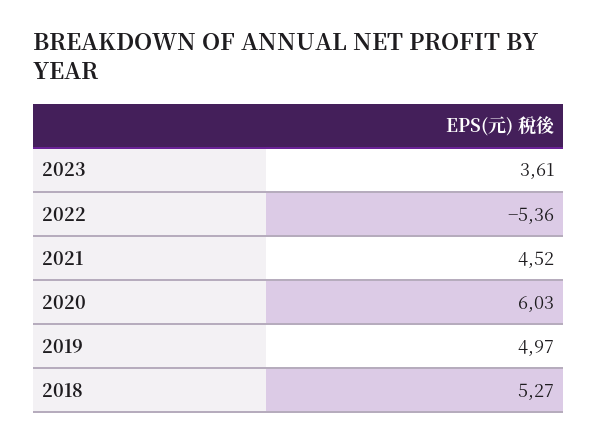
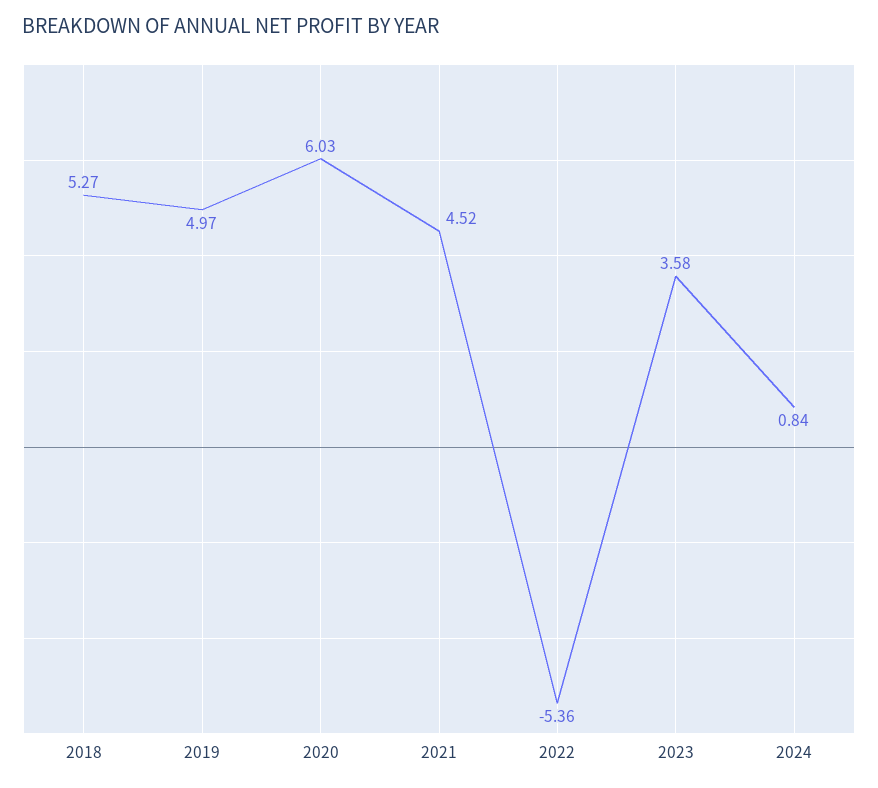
2023: 3.61 -> 3.58
2024: none -> 0.84

